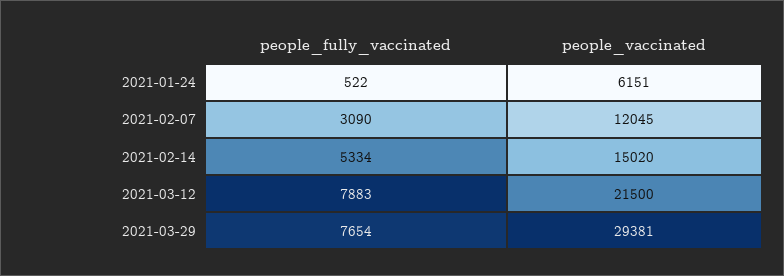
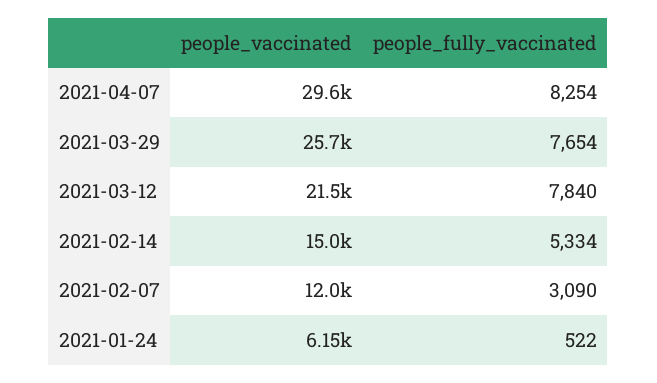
people_fully_vaccinated, 2021-03-12: 7883 -> 7840
people_vaccinated, 2021-03-29: 29381 -> 25700
people_vaccinated, 2021-04-07: none -> 29600
people_fully_vaccinated, 2021-04-07: none -> 8254

